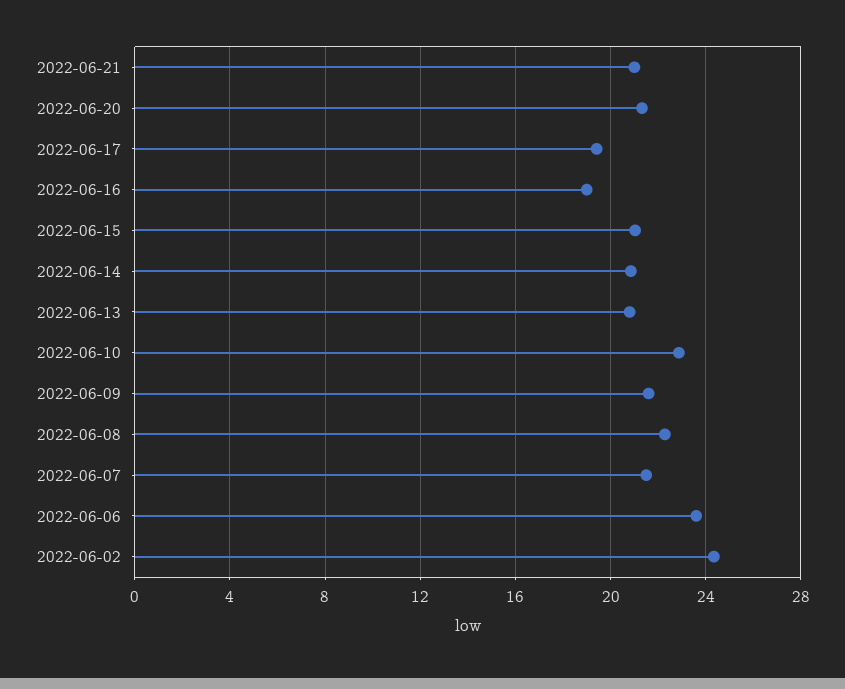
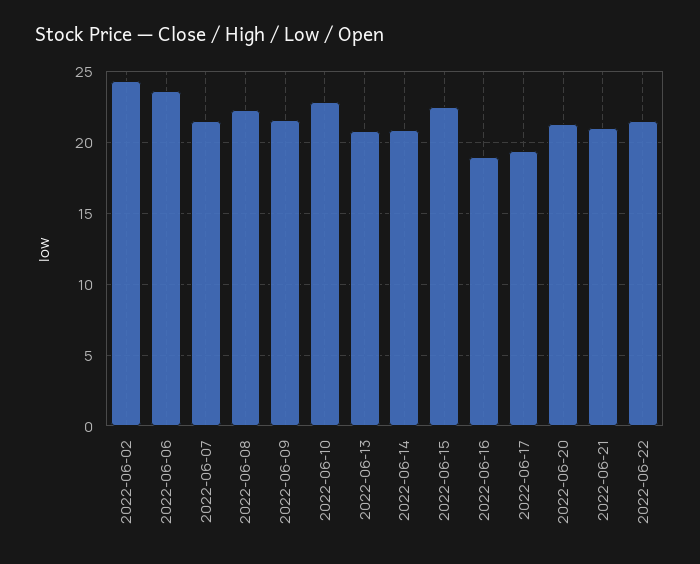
2022-06-15: 21 -> 22.5
2022-06-22: none -> 21.5

